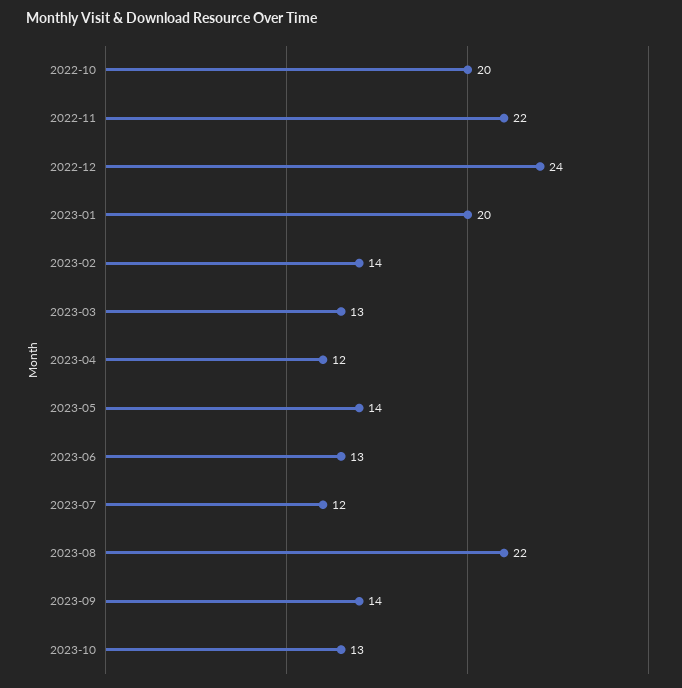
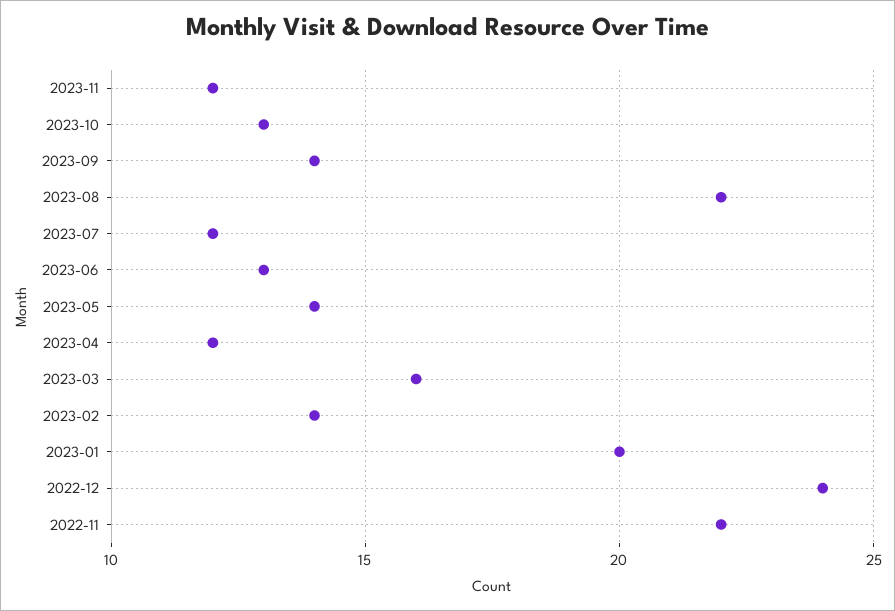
2022-10: 20 -> none
2023-03: 13 -> 16
2023-11: none -> 12

